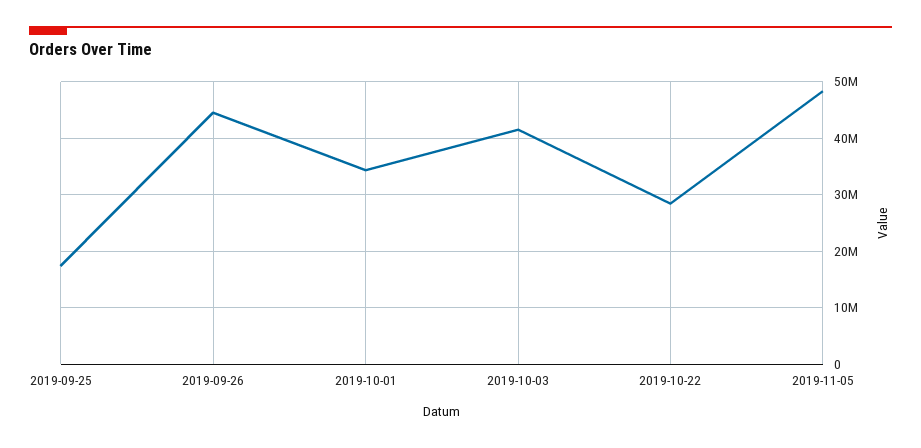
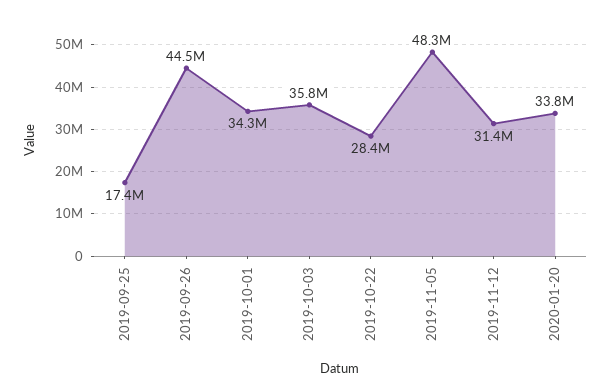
2019-10-03: 42000000 -> 35800000
2019-11-12: none -> 31400000
2020-01-20: none -> 33800000

